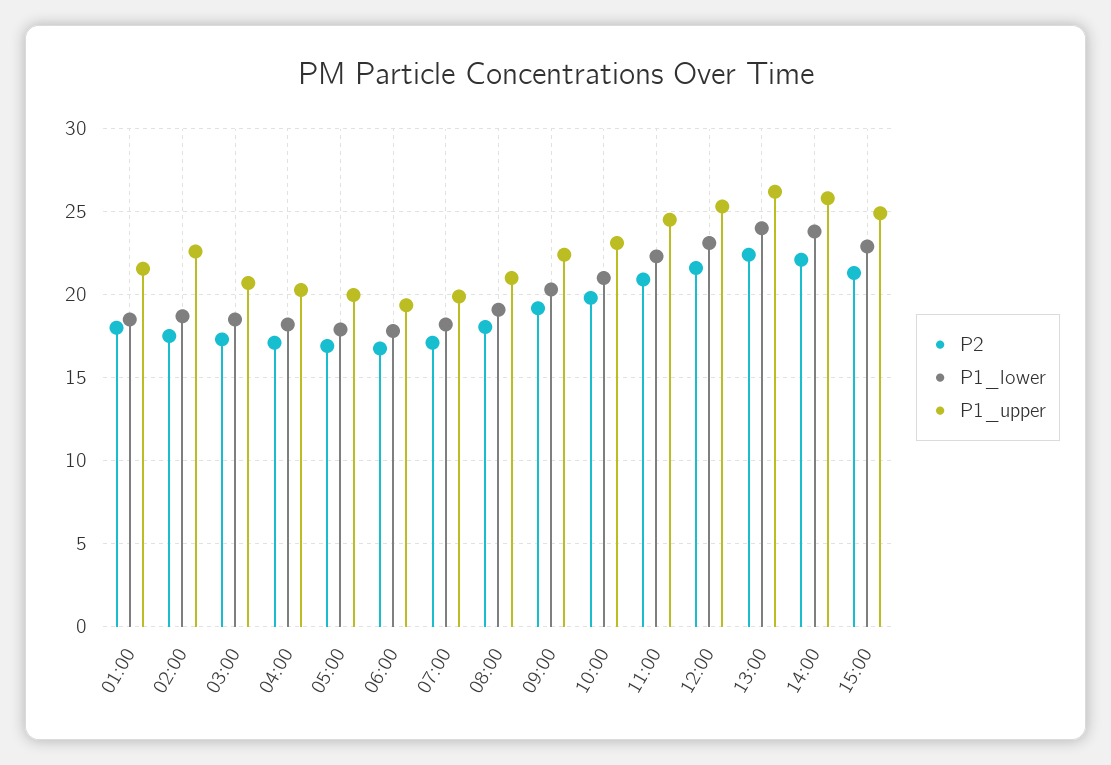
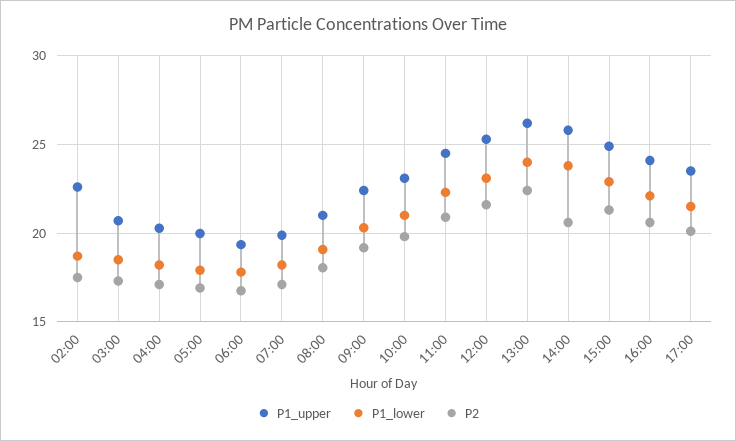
P2, 01:00: 18 -> none
P1_lower, 01:00: 18.5 -> none
P1_upper, 01:00: 21.5 -> none
P2, 14:00: 22 -> 20.5
P1_upper, 16:00: none -> 24
P1_lower, 16:00: none -> 22
P2, 16:00: none -> 20.5
P1_upper, 17:00: none -> 23.5
P1_lower, 17:00: none -> 21.5
P2, 17:00: none -> 20

